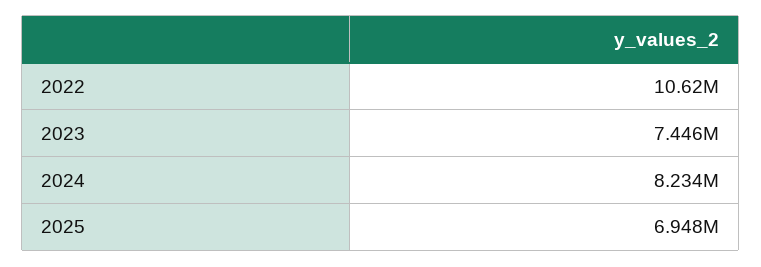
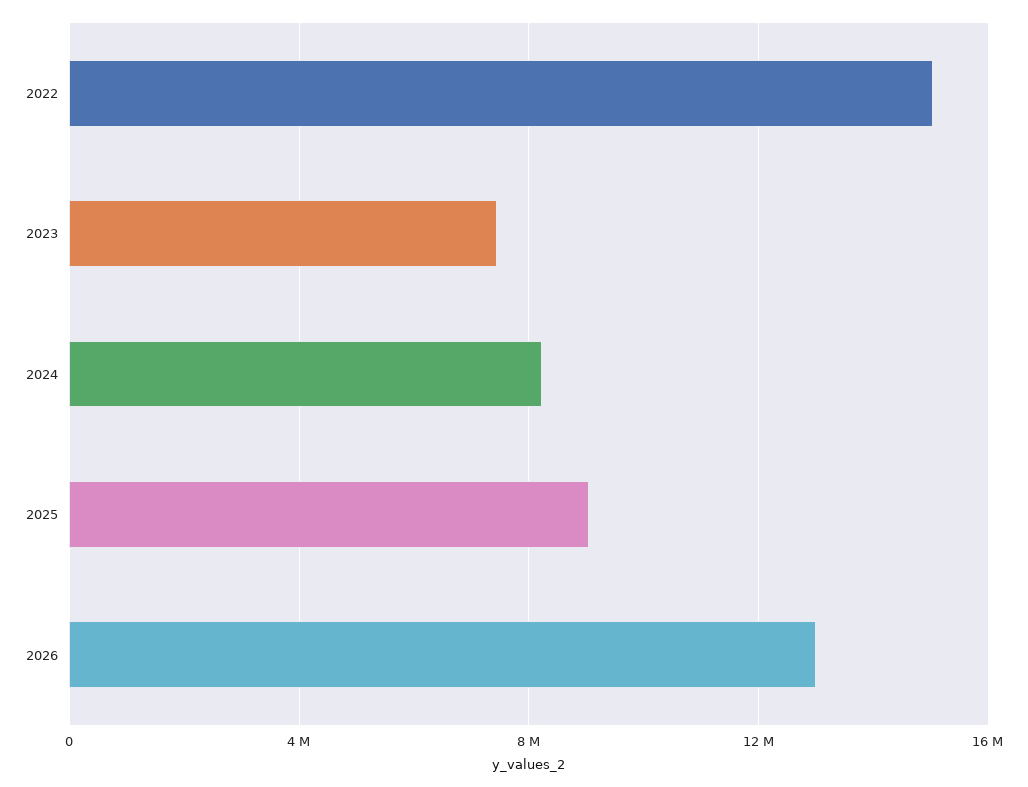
2022: 10620000 -> 15000000
2025: 6948000 -> 9000000
2026: none -> 13000000

